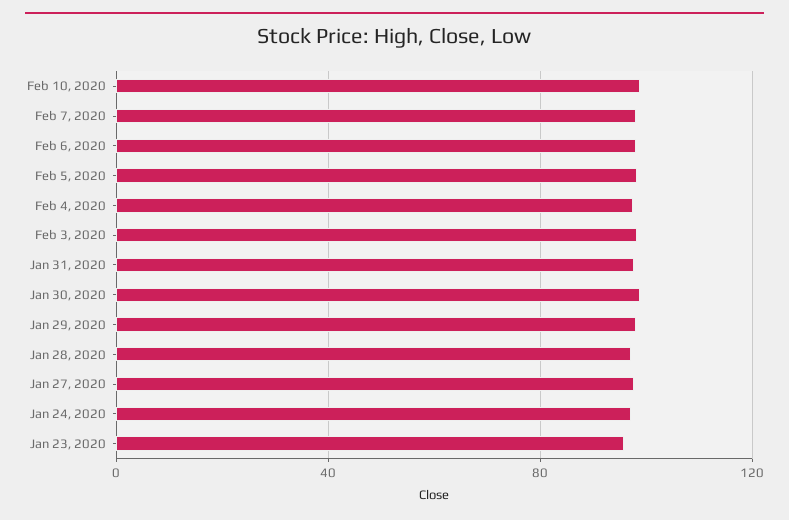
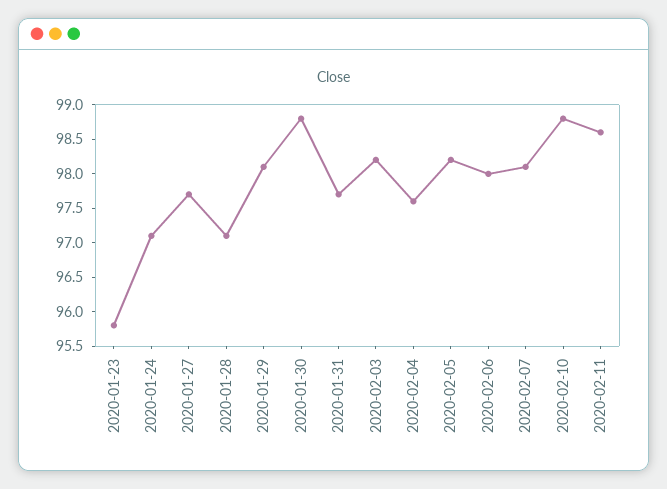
2020-02-11: none -> 98.5

